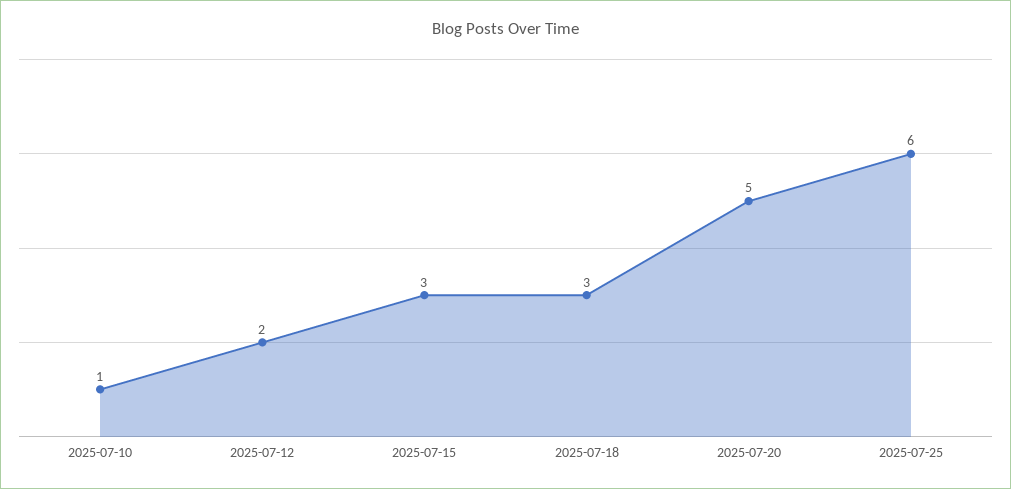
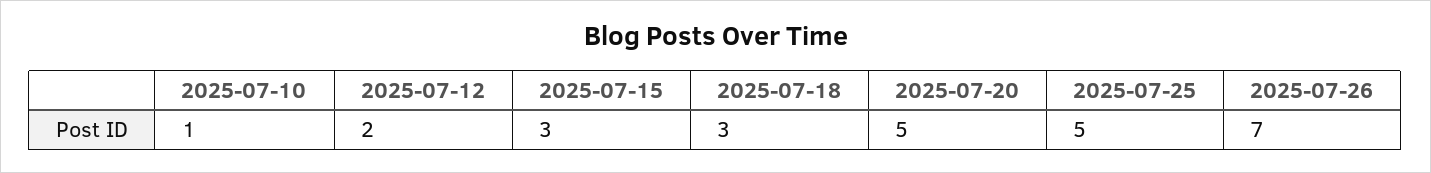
2025-07-25: 6 -> 5
2025-07-26: none -> 7

